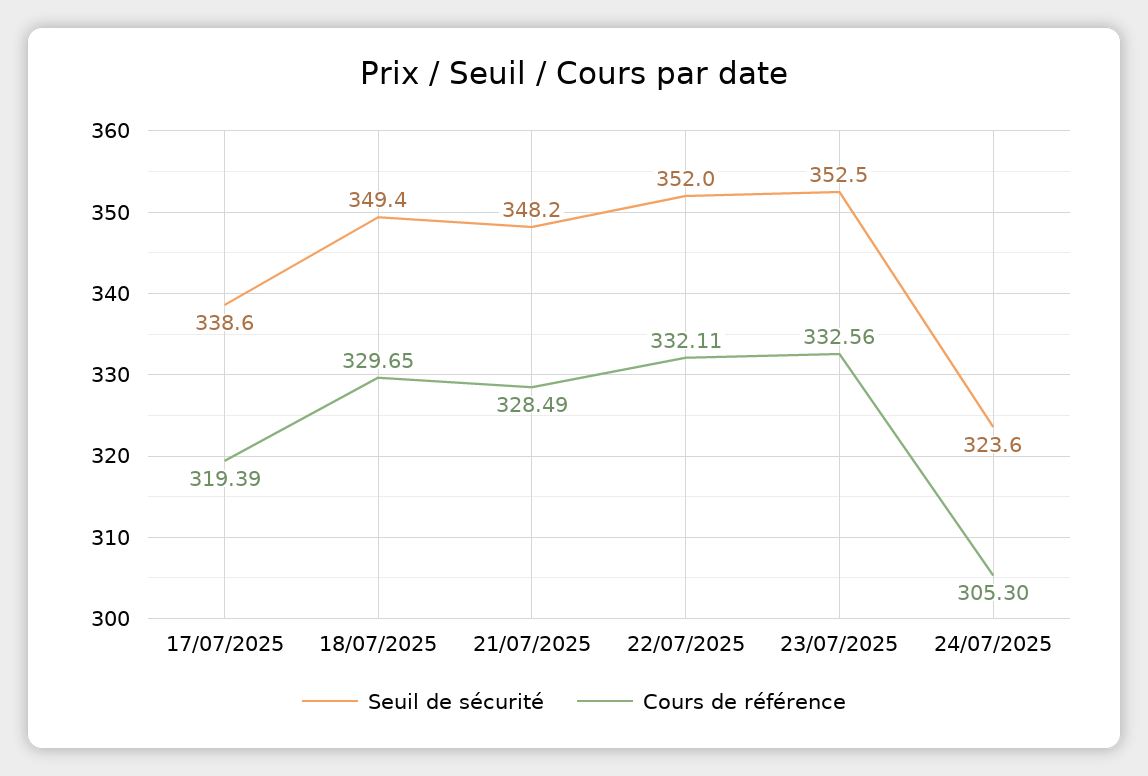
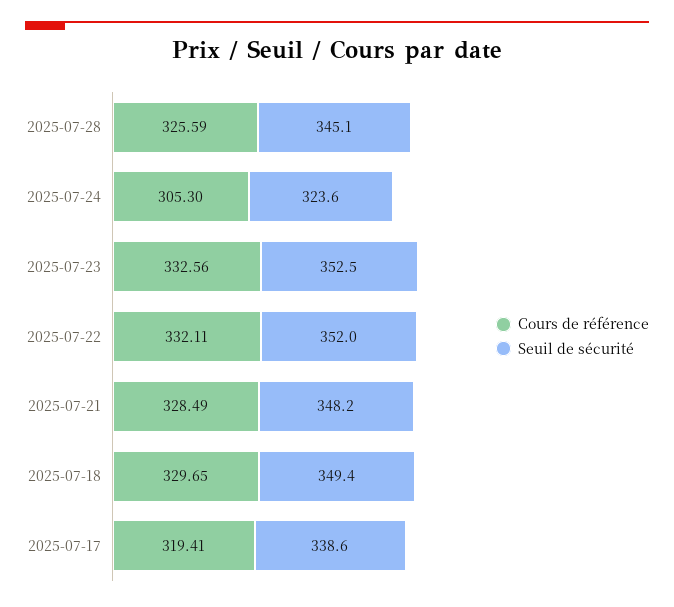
Cours de référence, 17/07/2025: 319.39 -> 319.41
Cours de référence, 2025-07-28: none -> 325.59
Seuil de sécurité, 2025-07-28: none -> 345.1

